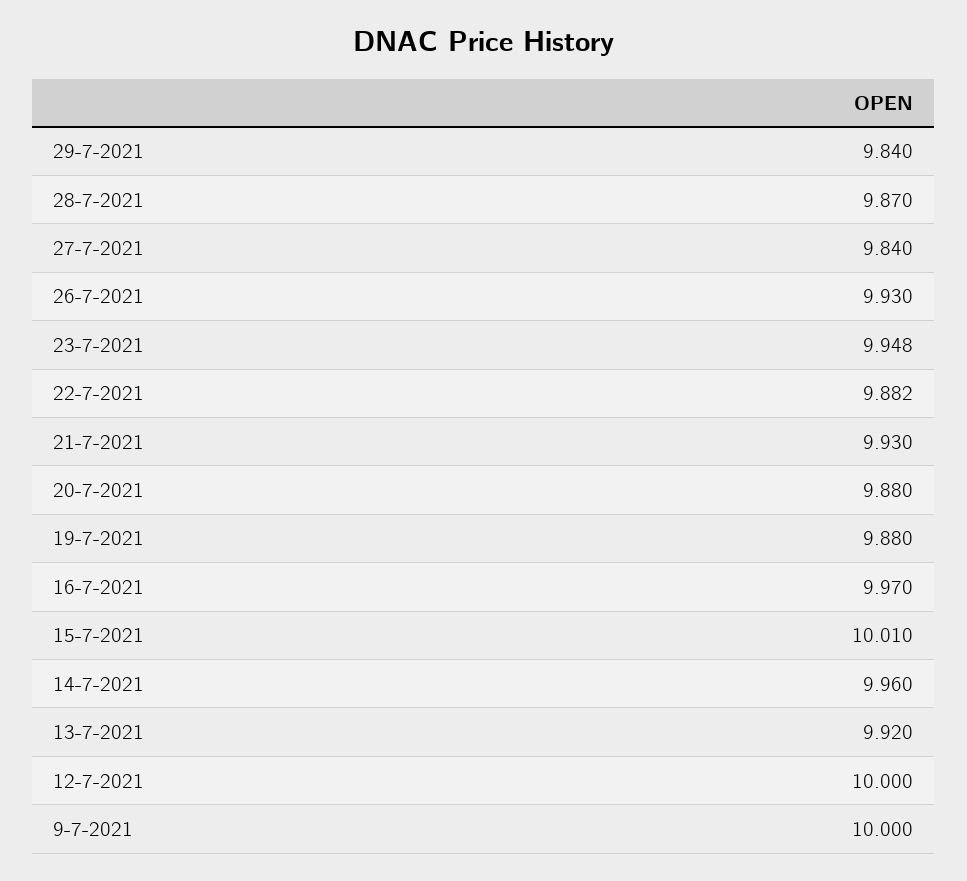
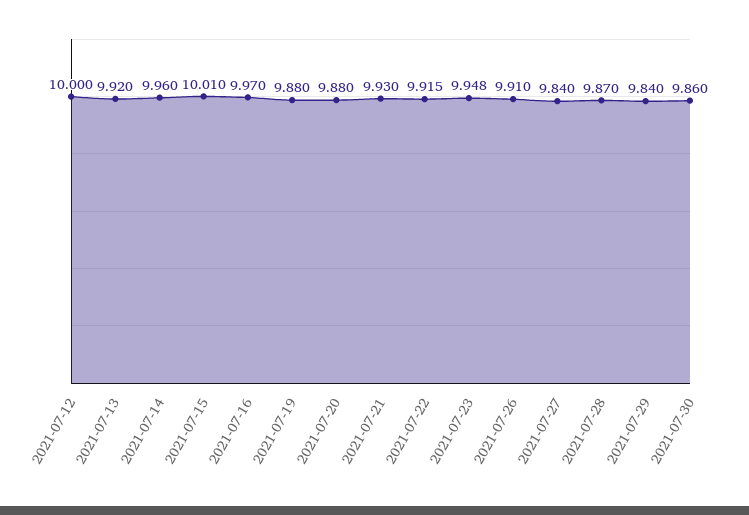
26-7-2021: 9.93 -> 9.91
22-7-2021: 9.882 -> 9.915
9-7-2021: 10 -> none
2021-07-30: none -> 9.86

